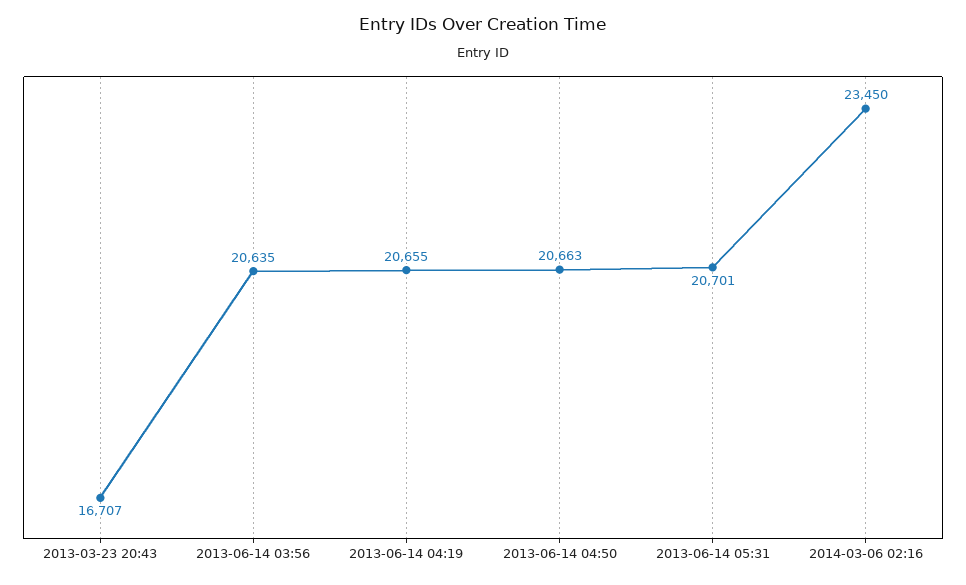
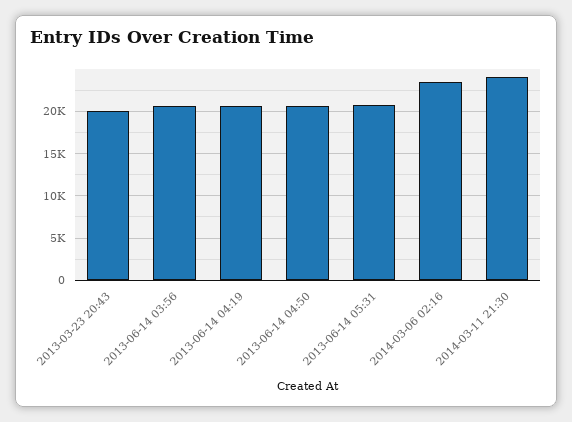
2013-03-23 20:43: 16707 -> 20000
2014-03-11 21:30: none -> 24000

